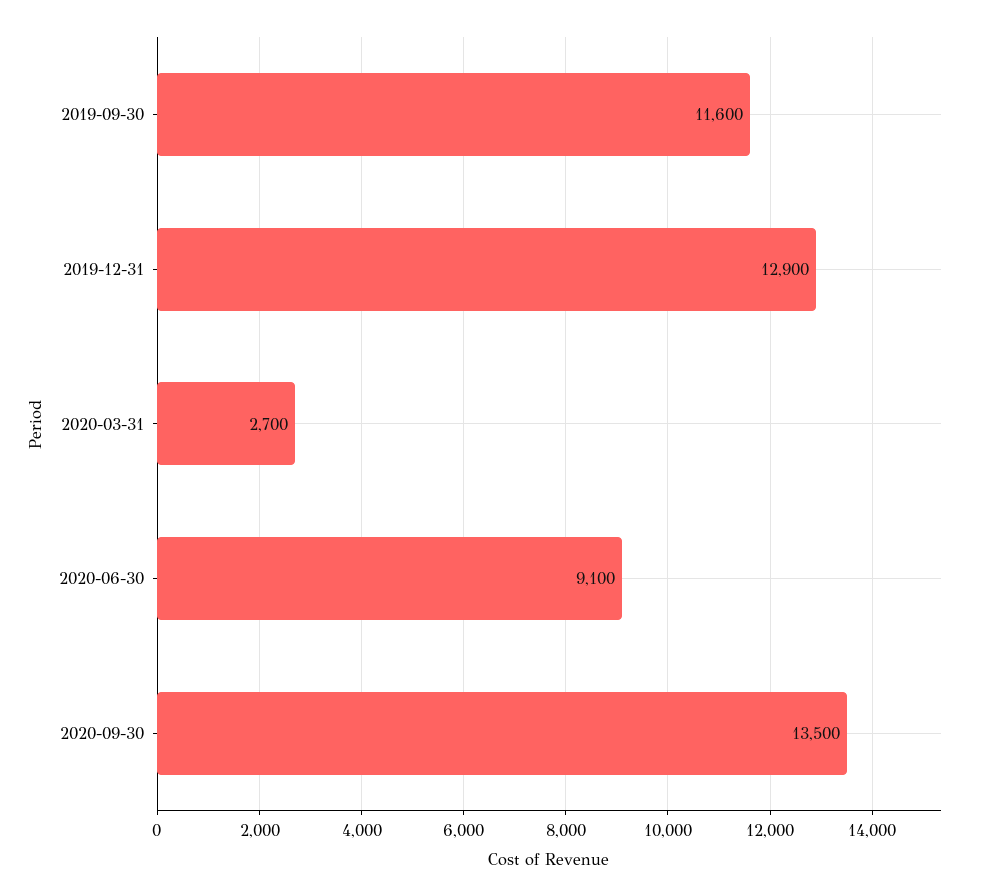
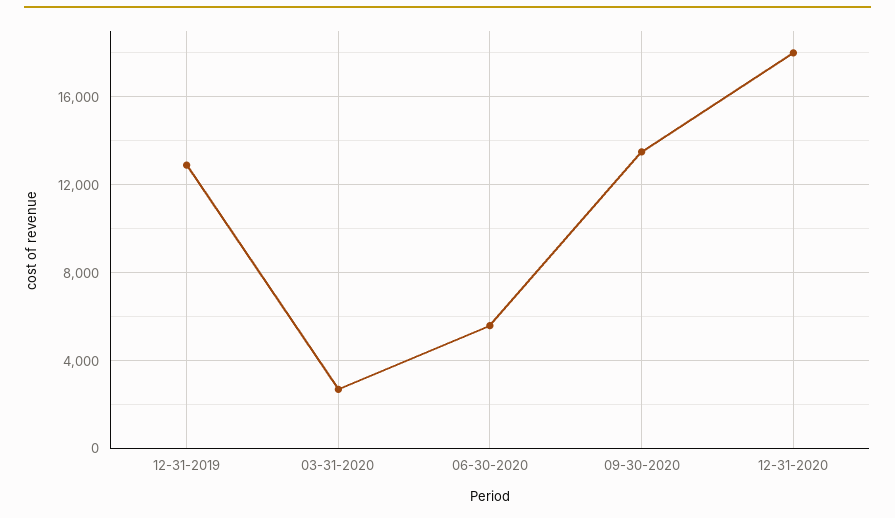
2019-09-30: 11600 -> none
2020-06-30: 9100 -> 5500
12-31-2020: none -> 18000

